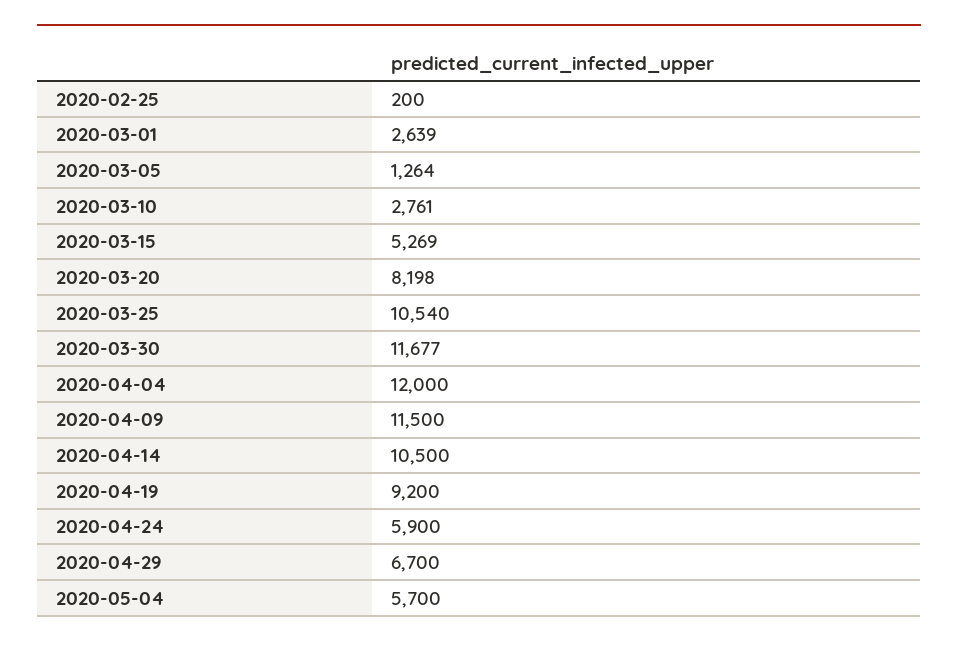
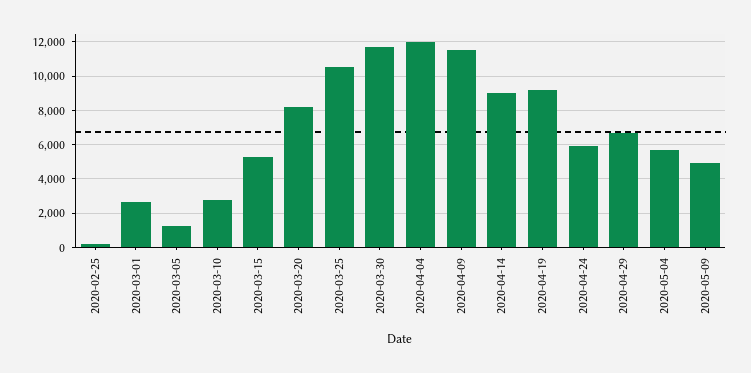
2020-04-14: 10500 -> 9000
2020-05-09: none -> 5000

